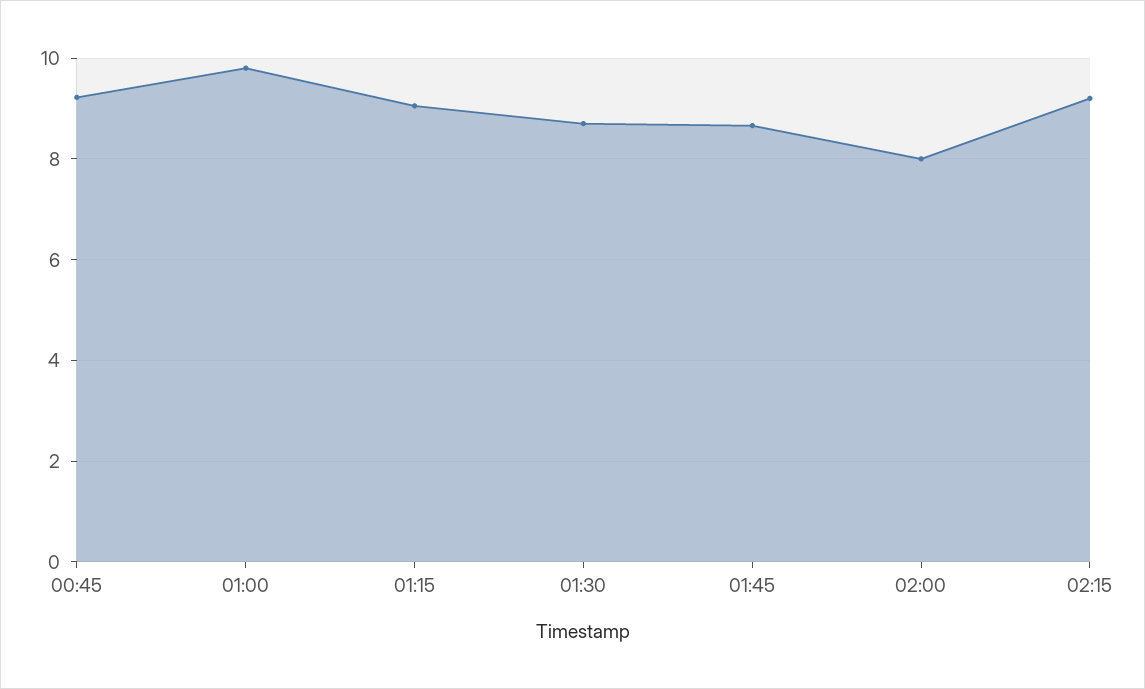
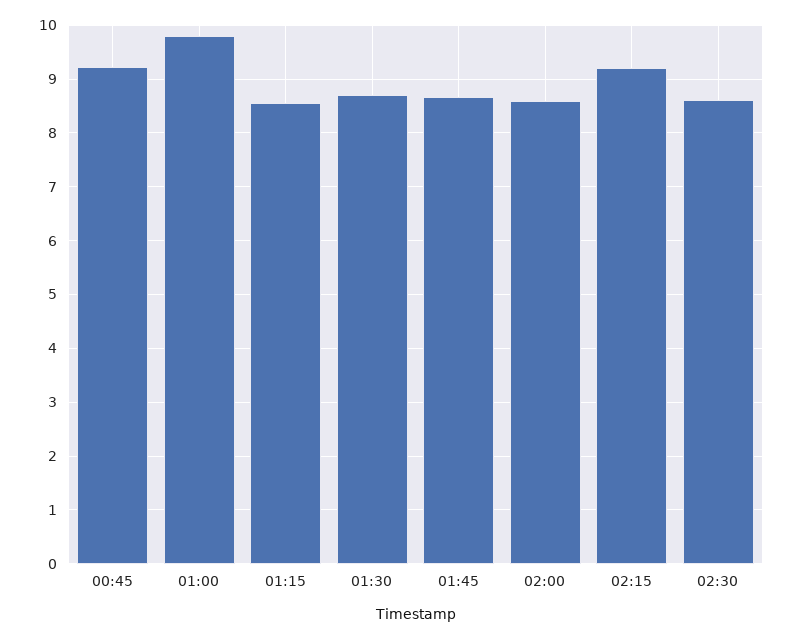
01:15: 9 -> 8.6
02:00: 8 -> 8.6
02:30: none -> 8.6

